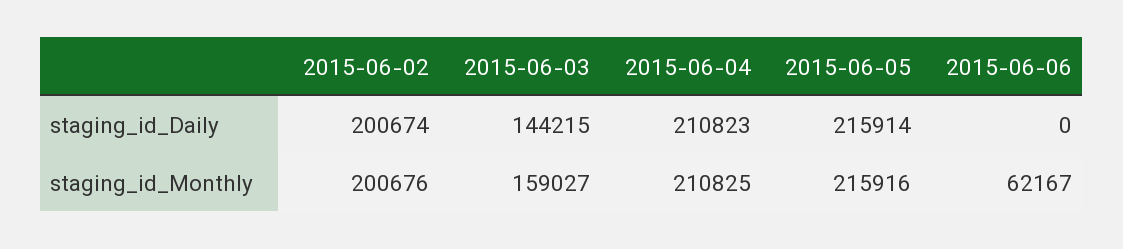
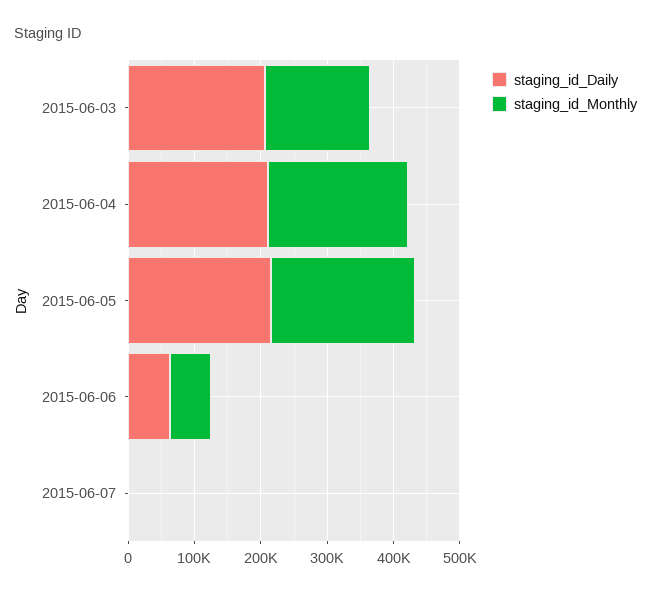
staging_id_Daily, 2015-06-02: 200674 -> none
staging_id_Daily, 2015-06-03: 144215 -> 200000
staging_id_Daily, 2015-06-06: 0 -> 60000
staging_id_Monthly, 2015-06-02: 200676 -> none
staging_id_Daily, 2015-06-07: none -> 0
staging_id_Monthly, 2015-06-07: none -> 0

